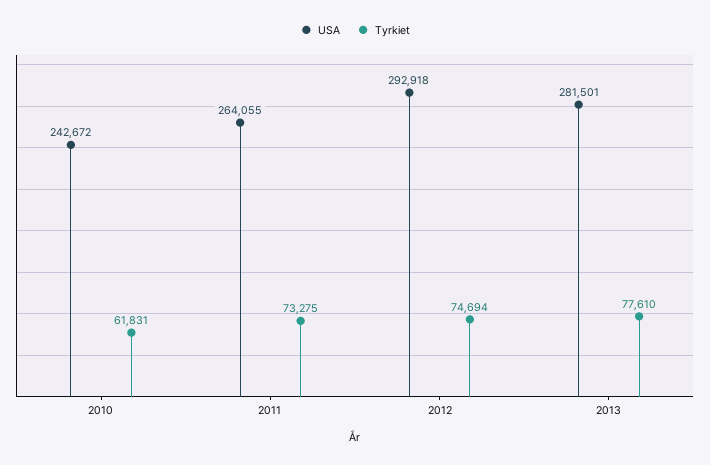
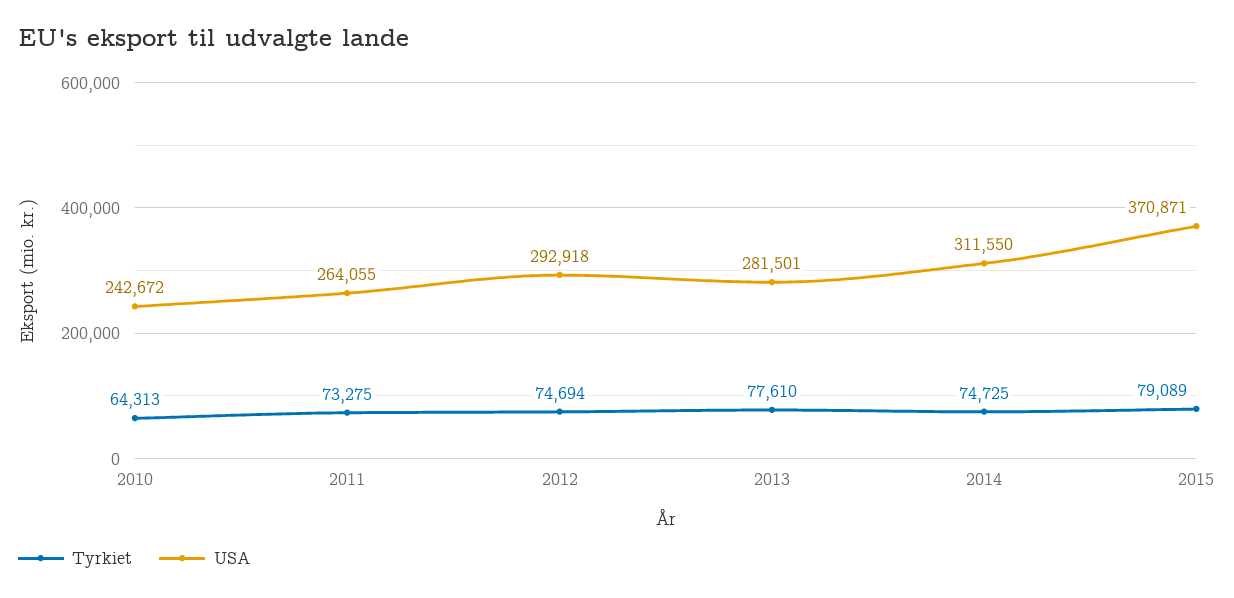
Tyrkiet, 2010: 61831 -> 64313
Tyrkiet, 2014: none -> 74725
USA, 2014: none -> 311550
Tyrkiet, 2015: none -> 79089
USA, 2015: none -> 370871

